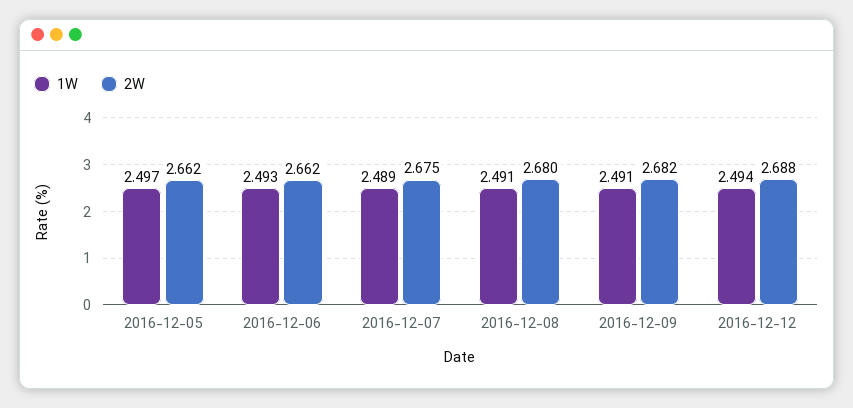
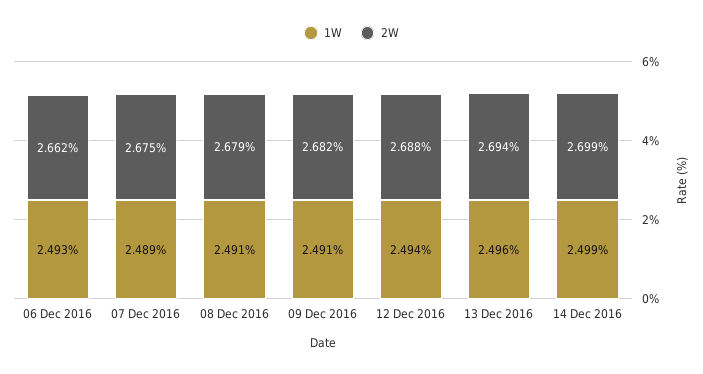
1W, 2016-12-05: 2.497 -> none
2W, 2016-12-05: 2.662 -> none
2W, 2016-12-08: 2.68 -> 2.679
1W, 13 Dec 2016: none -> 2.496
2W, 13 Dec 2016: none -> 2.694
1W, 14 Dec 2016: none -> 2.499
2W, 14 Dec 2016: none -> 2.699

